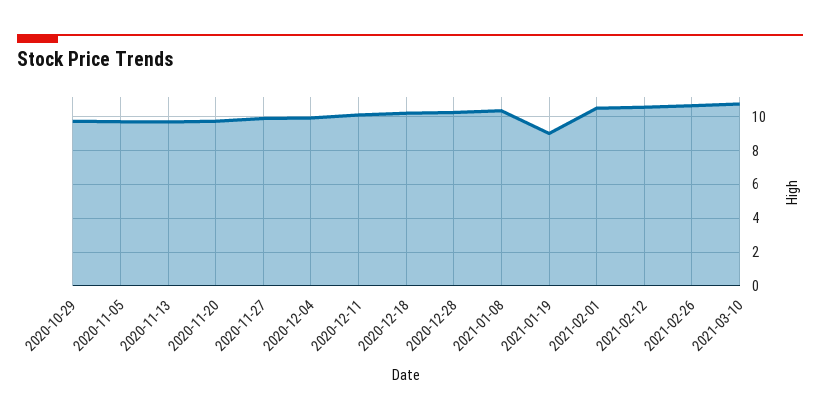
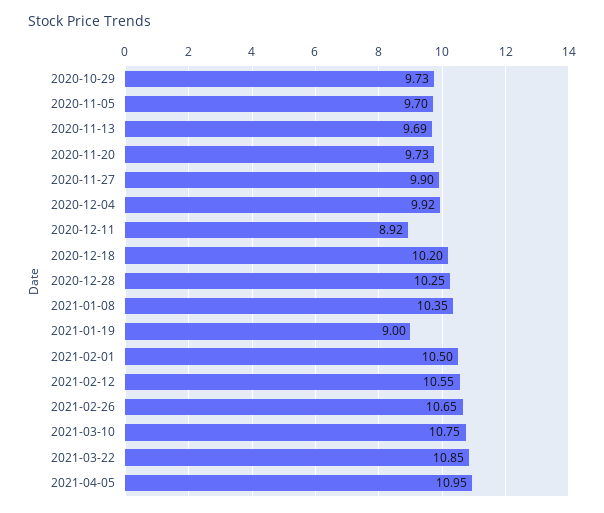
2020-12-11: 10 -> 8.92
2021-03-22: none -> 10.85
2021-04-05: none -> 10.95

